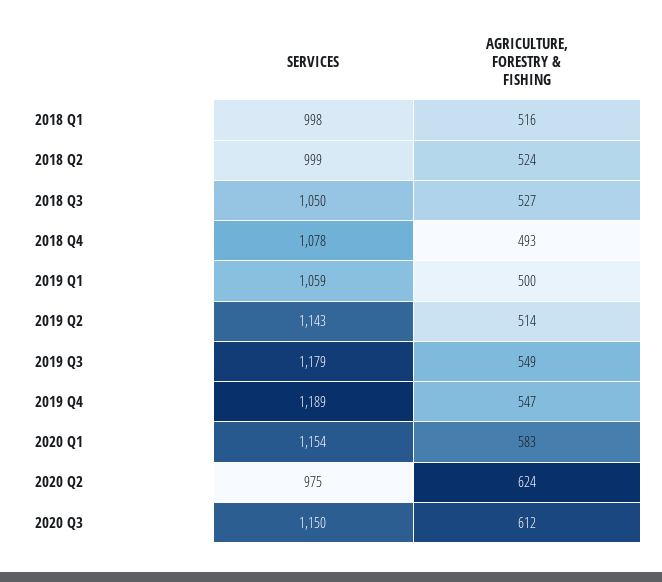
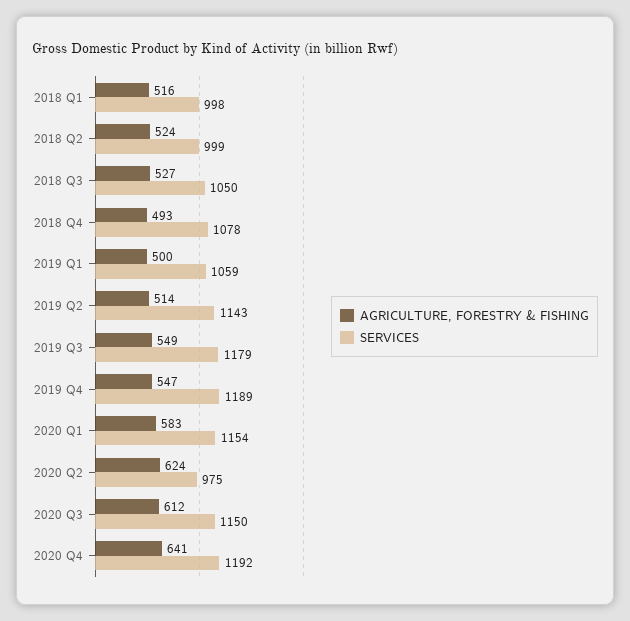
AGRICULTURE, FORESTRY & FISHING, 2020 Q4: none -> 641
SERVICES, 2020 Q4: none -> 1192

